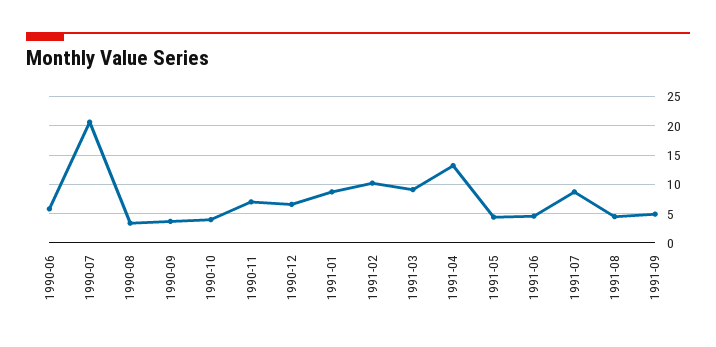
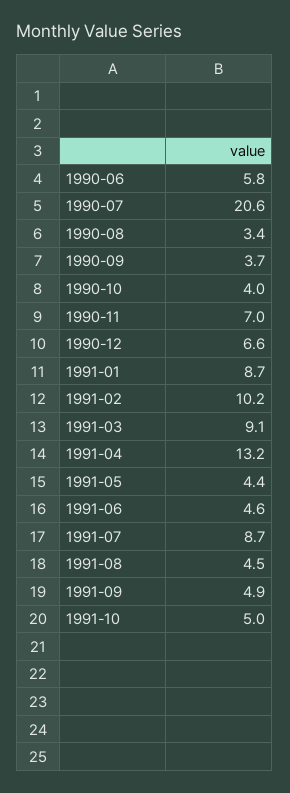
1991-10: none -> 5

